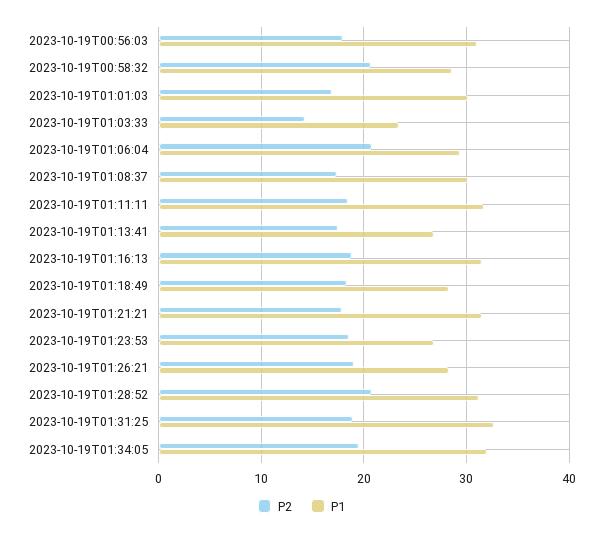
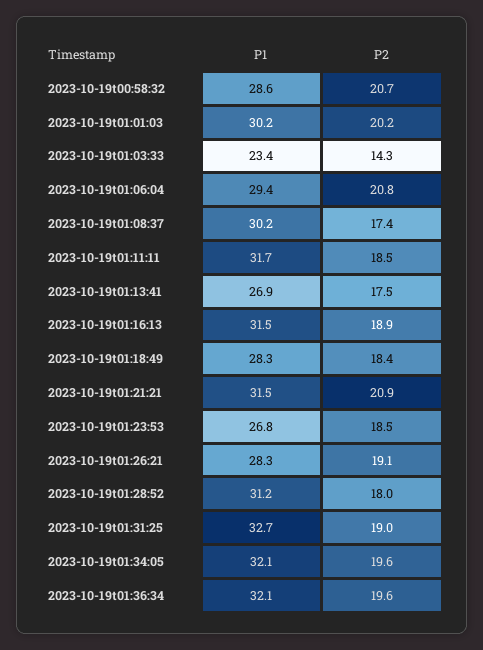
P2, 2023-10-19T00:56:03: 18 -> none
P1, 2023-10-19T00:56:03: 31 -> none
P2, 2023-10-19T01:01:03: 17 -> 20.2
P2, 2023-10-19T01:21:21: 18 -> 20.9
P2, 2023-10-19T01:28:52: 21 -> 18
P1, 2023-10-19t01:36:34: none -> 32.1
P2, 2023-10-19t01:36:34: none -> 19.6

